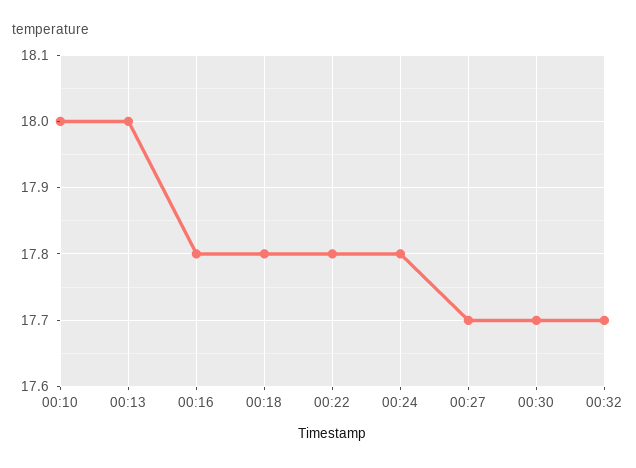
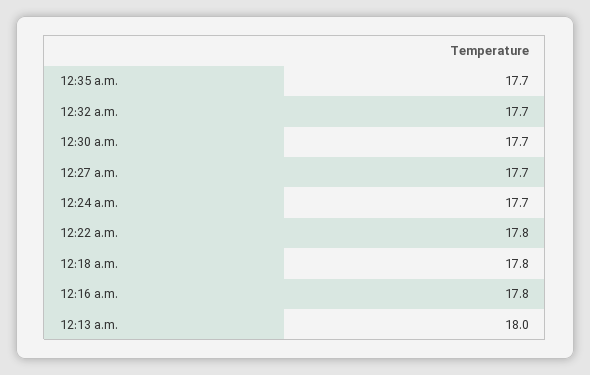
00:10: 18 -> none
00:24: 17.8 -> 17.7
12:35 a.m.: none -> 17.7

